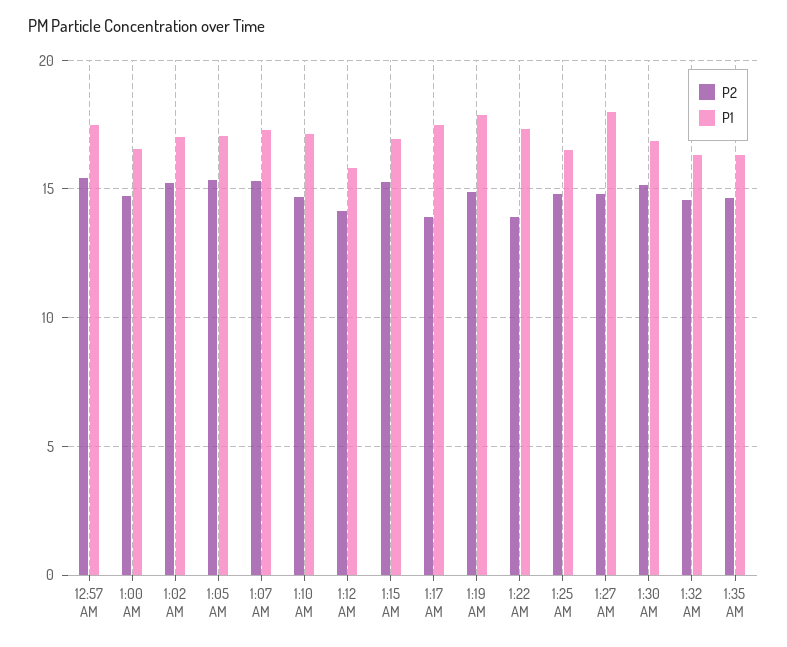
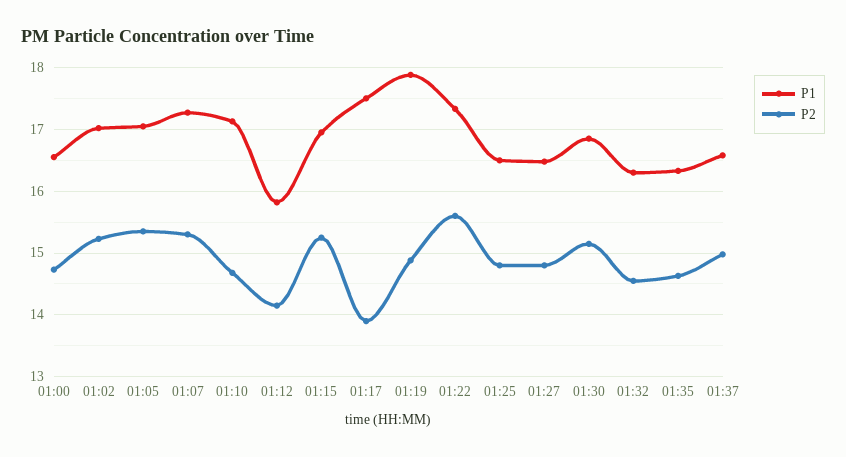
P2, 12:57 AM: 15.5 -> none
P1, 12:57 AM: 17.5 -> none
P2, 1:22 AM: 14 -> 15.6
P1, 1:27 AM: 18 -> 16.5
P1, 01:37: none -> 16.6
P2, 01:37: none -> 15

